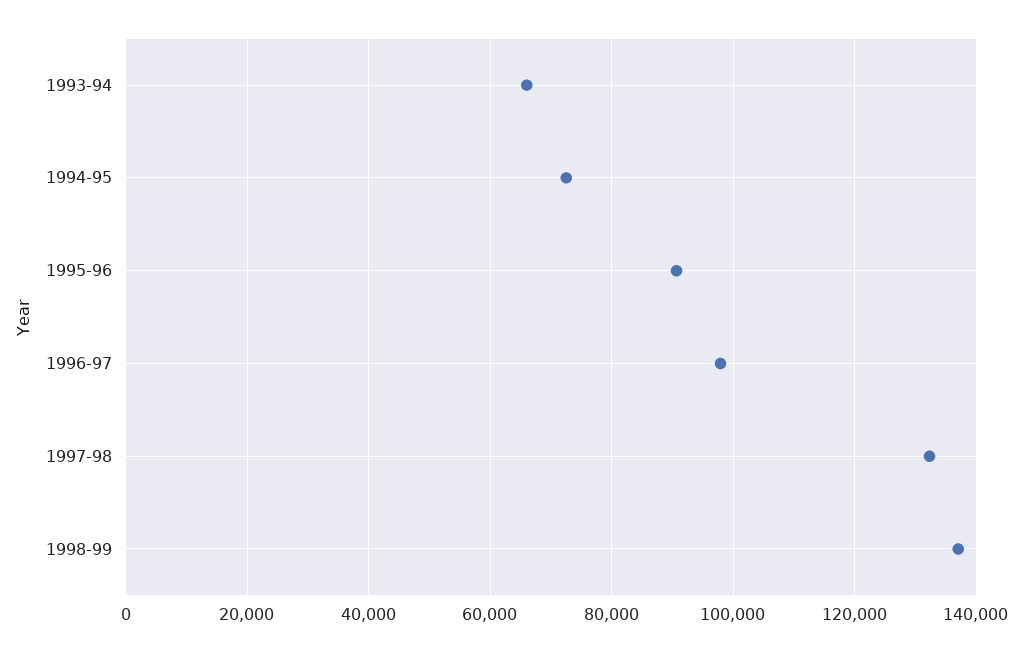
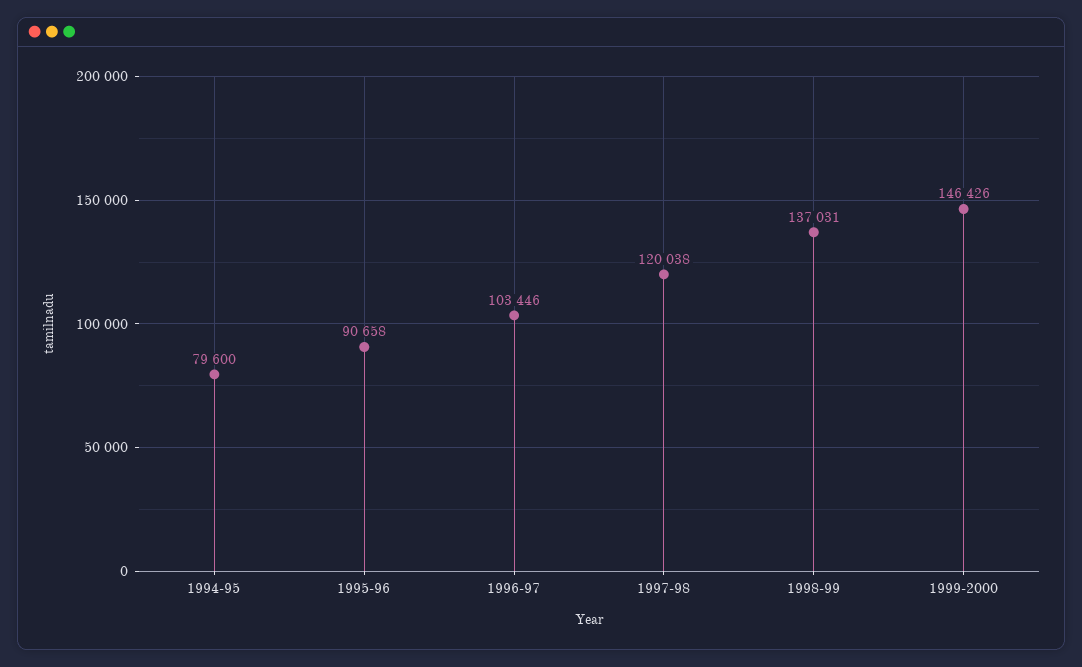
1993-94: 66000 -> none
1994-95: 72000 -> 79600
1996-97: 98000 -> 103446
1997-98: 132000 -> 120038
1999-2000: none -> 146426

